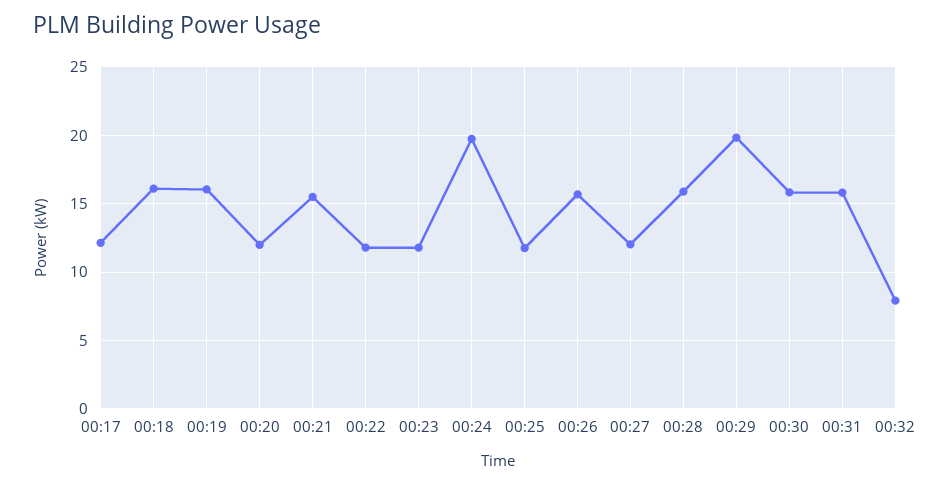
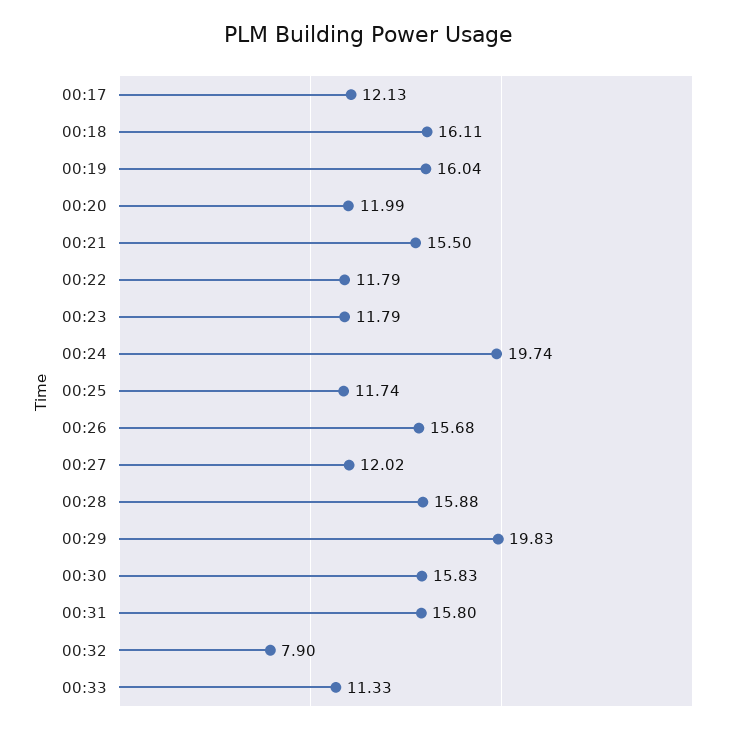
00:33: none -> 11.33

